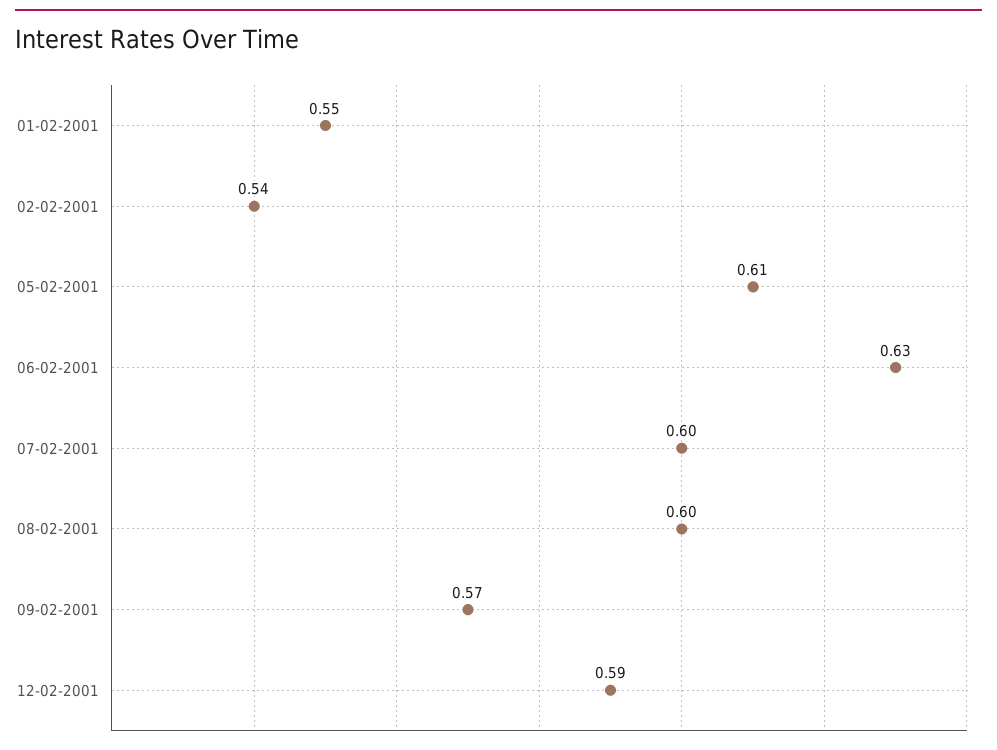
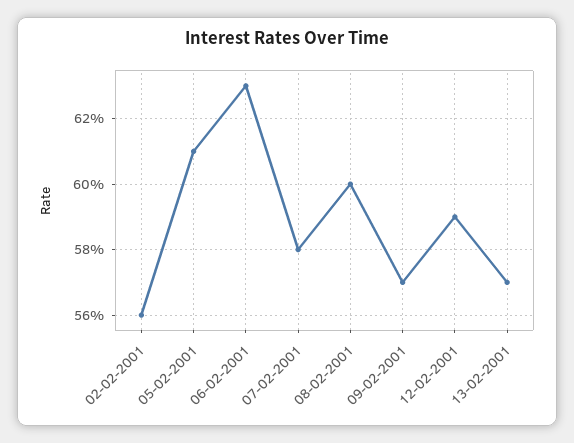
01-02-2001: 0.55 -> none
02-02-2001: 0.54 -> 0.56
07-02-2001: 0.6 -> 0.58
13-02-2001: none -> 0.57

